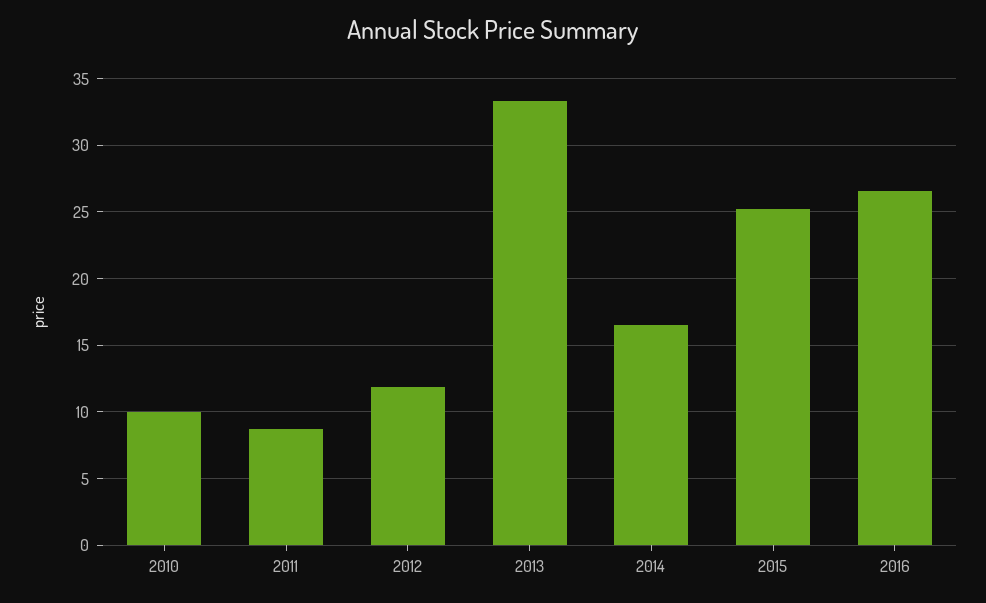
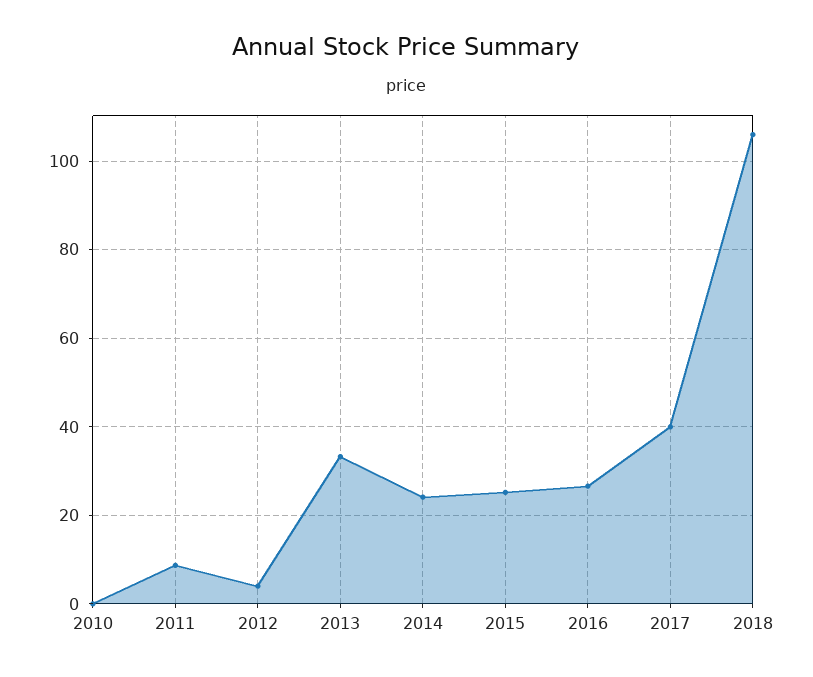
2010: 10 -> 0
2012: 12 -> 4
2014: 16.5 -> 24
2017: none -> 40
2018: none -> 106

